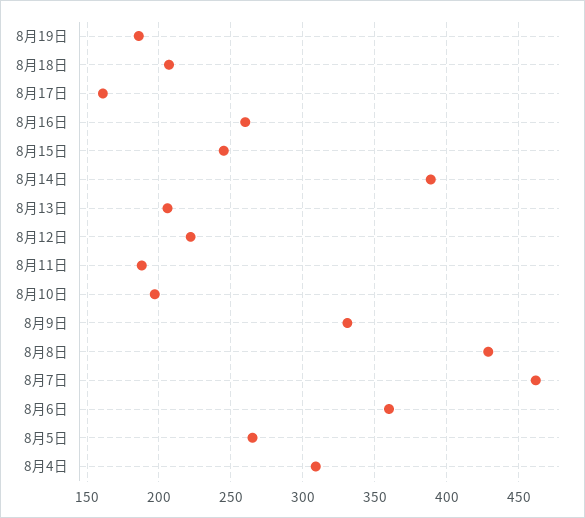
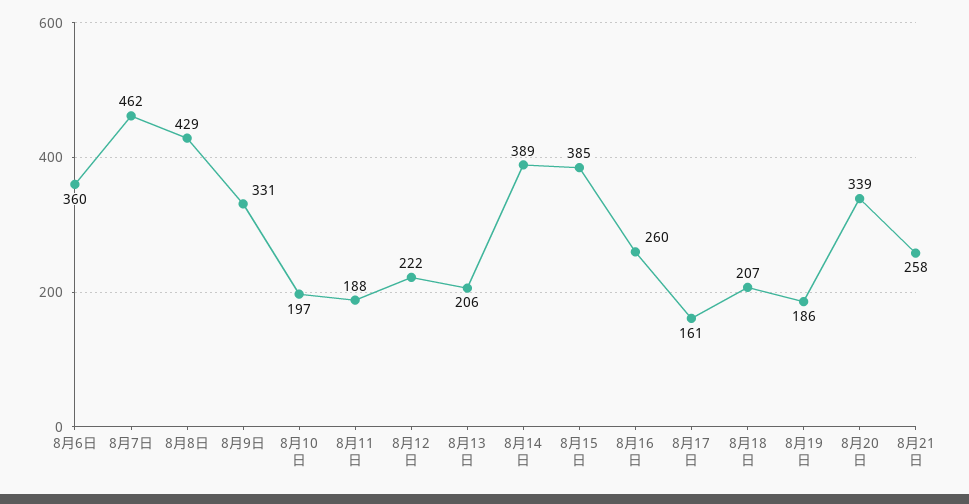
8月15日: 245 -> 385
8月5日: 265 -> none
8月4日: 310 -> none
8月20日: none -> 339
8月21日: none -> 258

